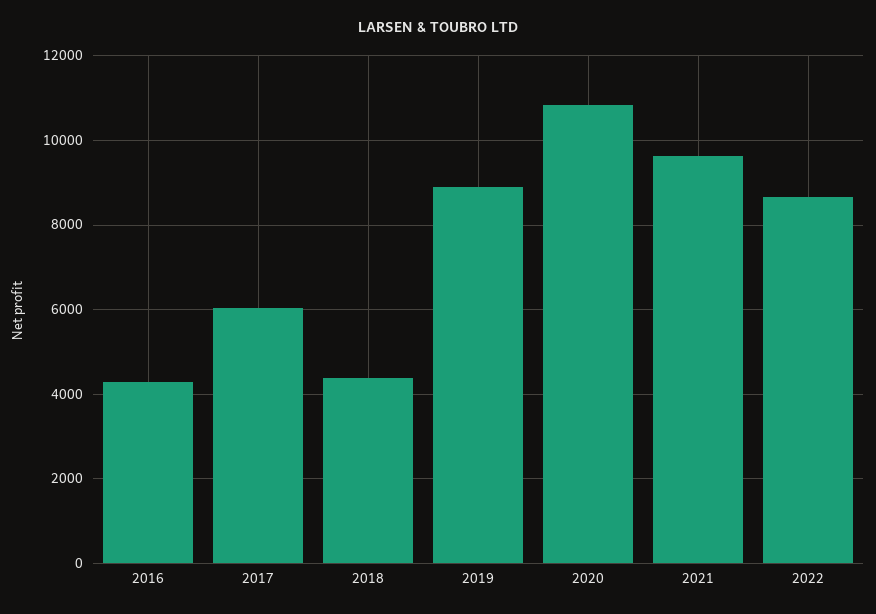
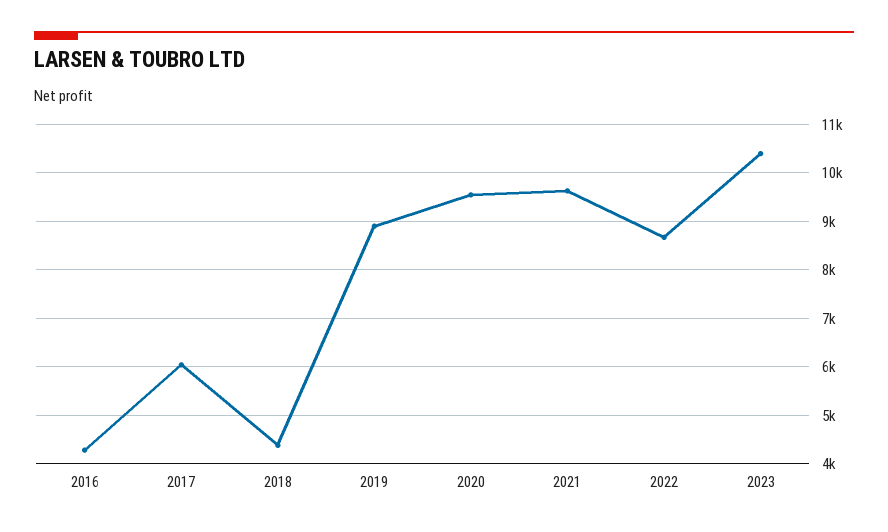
2020: 10800 -> 9600
2023: none -> 10400

